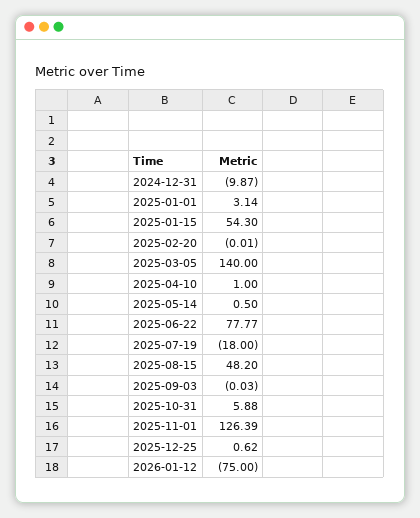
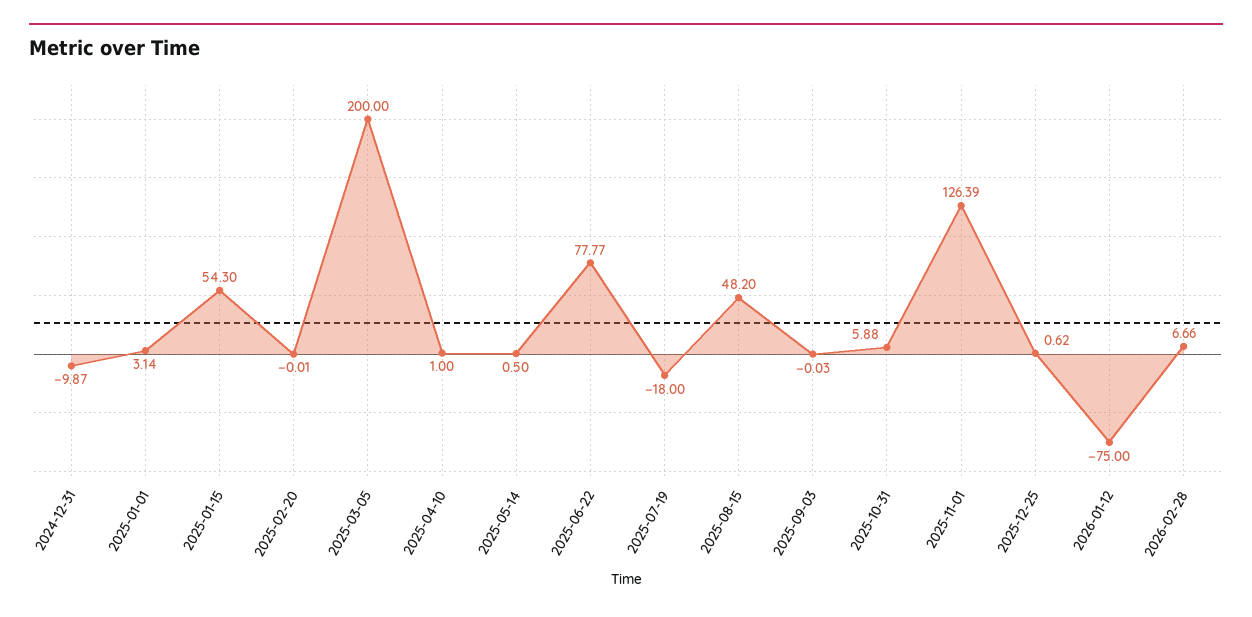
2025-03-05: 140 -> 200
2026-02-28: none -> 6.66

